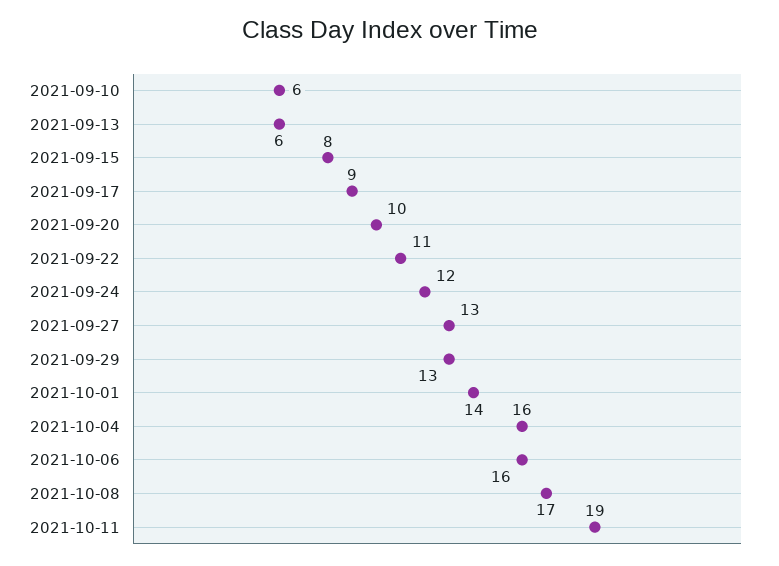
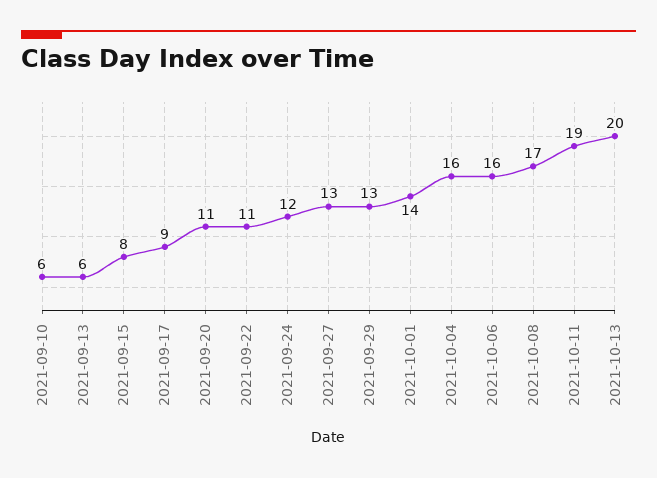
2021-09-20: 10 -> 11
2021-10-13: none -> 20

